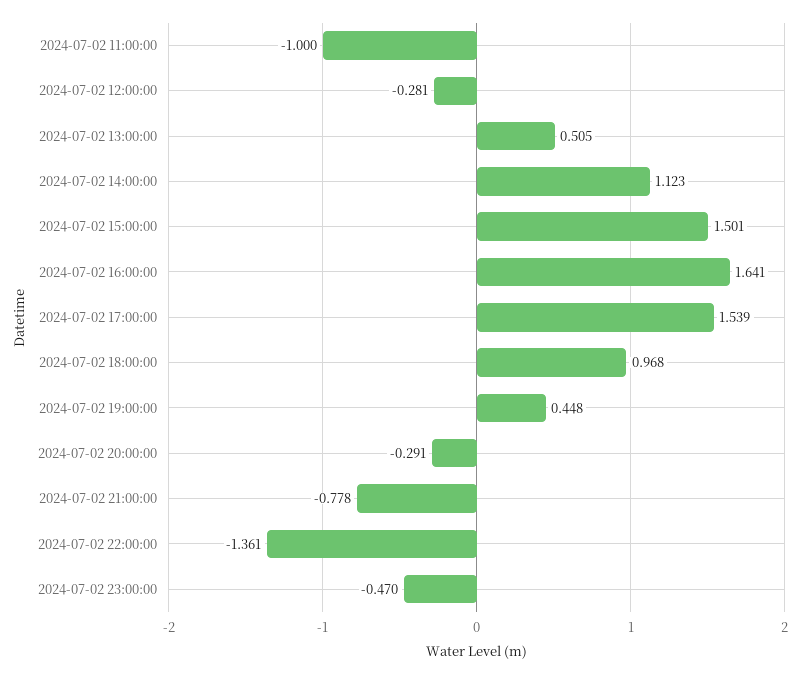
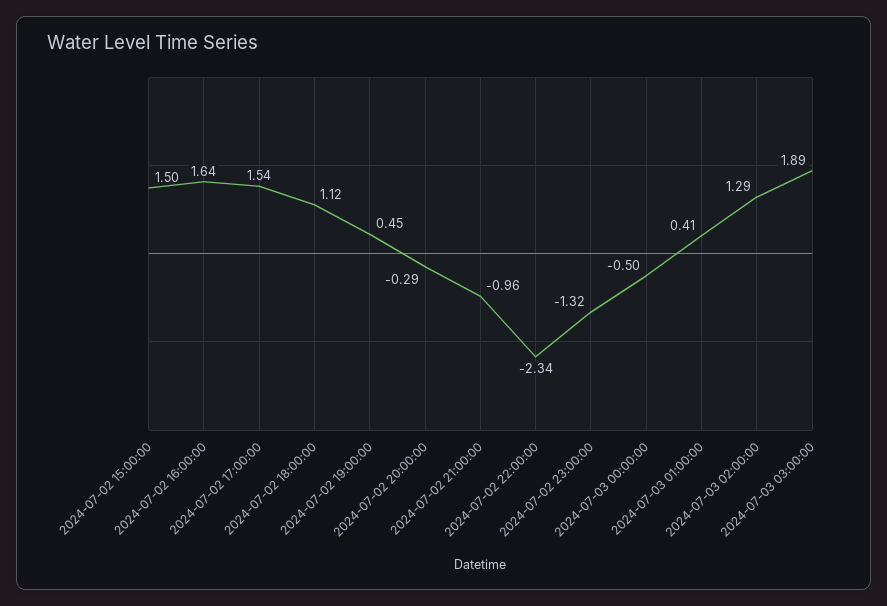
2024-07-02 11:00:00: -1 -> none
2024-07-02 12:00:00: -0.281 -> none
2024-07-02 13:00:00: 0.505 -> none
2024-07-02 14:00:00: 1.123 -> none
2024-07-02 18:00:00: 0.968 -> 1.12
2024-07-02 21:00:00: -0.778 -> -0.96
2024-07-02 22:00:00: -1.361 -> -2.34
2024-07-02 23:00:00: -0.47 -> -1.32
2024-07-03 00:00:00: none -> -0.5
2024-07-03 01:00:00: none -> 0.41
2024-07-03 02:00:00: none -> 1.29
2024-07-03 03:00:00: none -> 1.89

